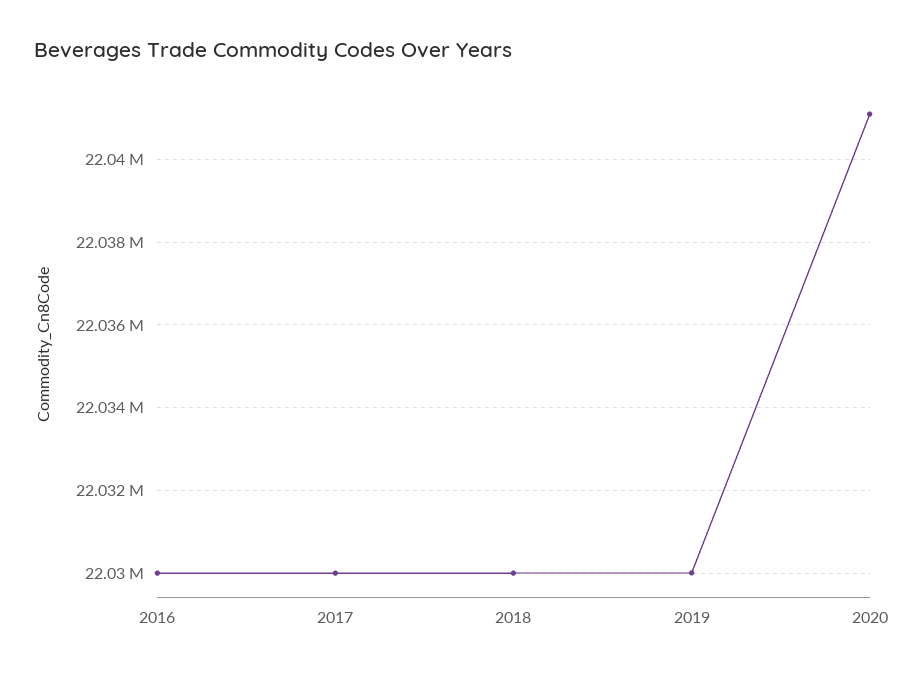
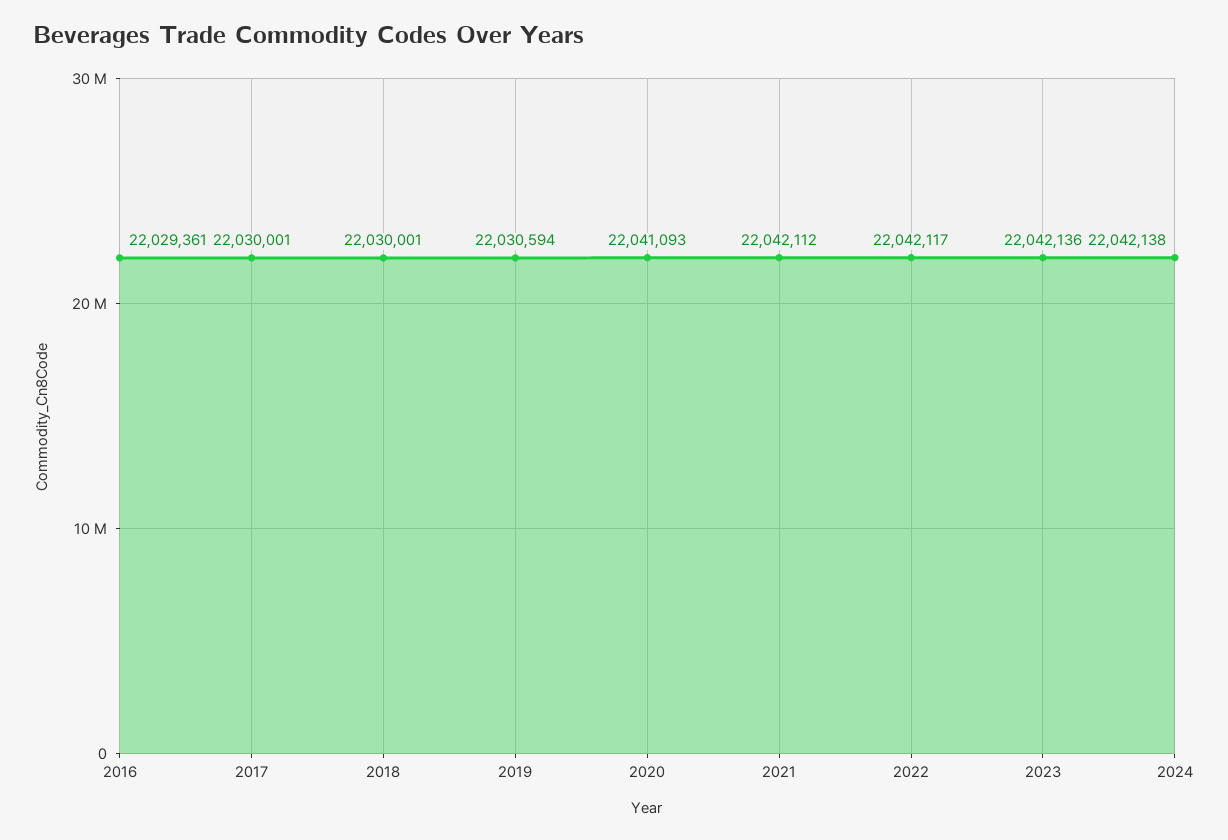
2016: 22030000 -> 22029361
2019: 22030000 -> 22030594
2021: none -> 22042112
2022: none -> 22042117
2023: none -> 22042136
2024: none -> 22042138

